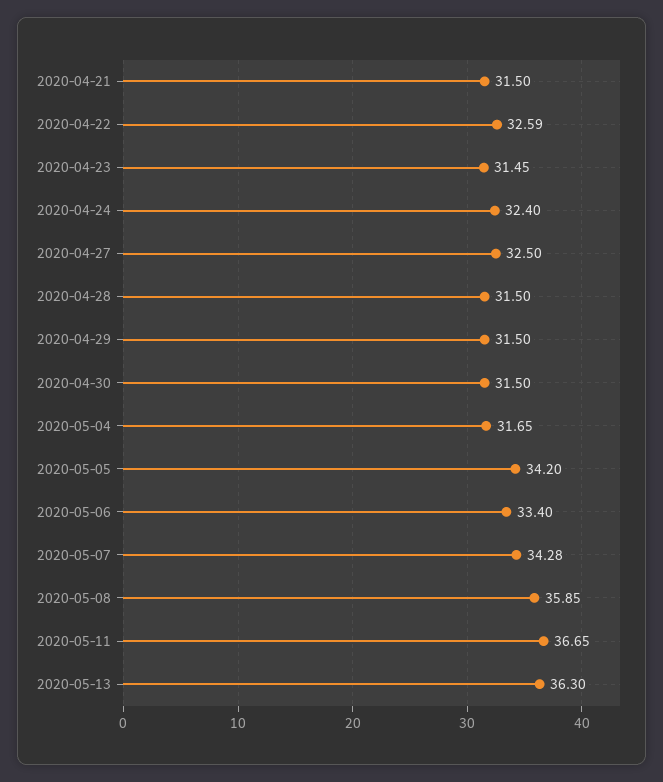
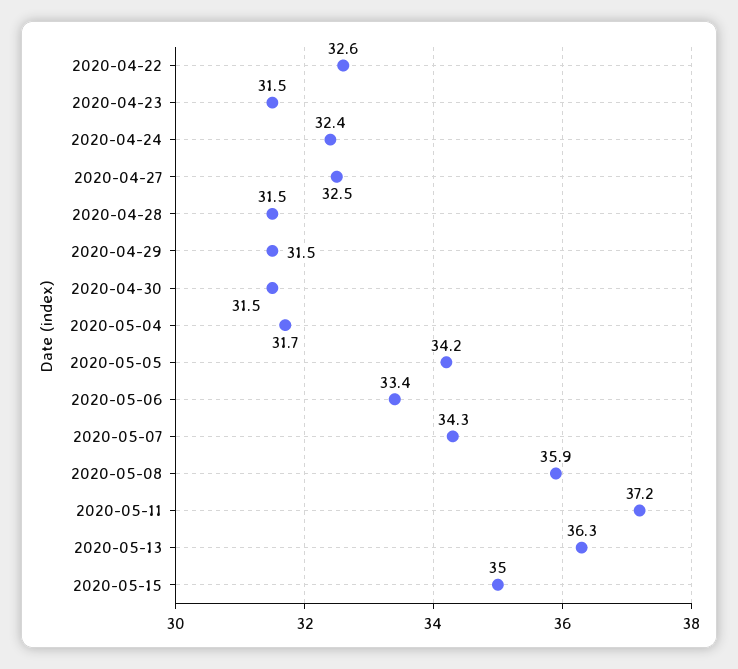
2020-04-21: 31.5 -> none
2020-05-11: 36.65 -> 37.2
2020-05-15: none -> 35

